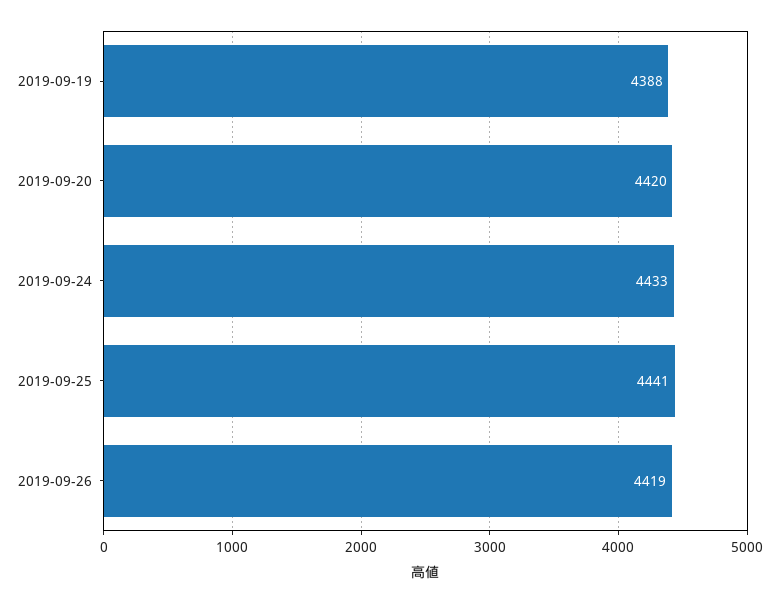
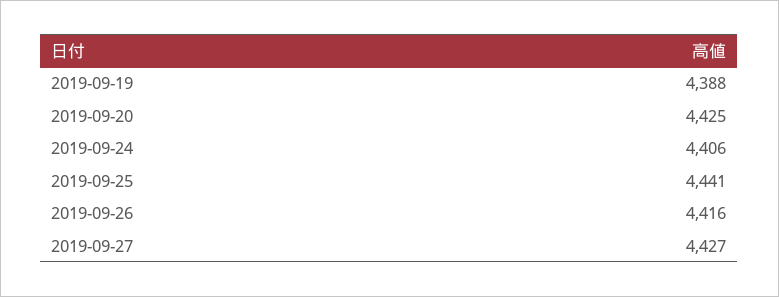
2019-09-20: 4420 -> 4425
2019-09-24: 4433 -> 4406
2019-09-26: 4419 -> 4416
2019-09-27: none -> 4427

